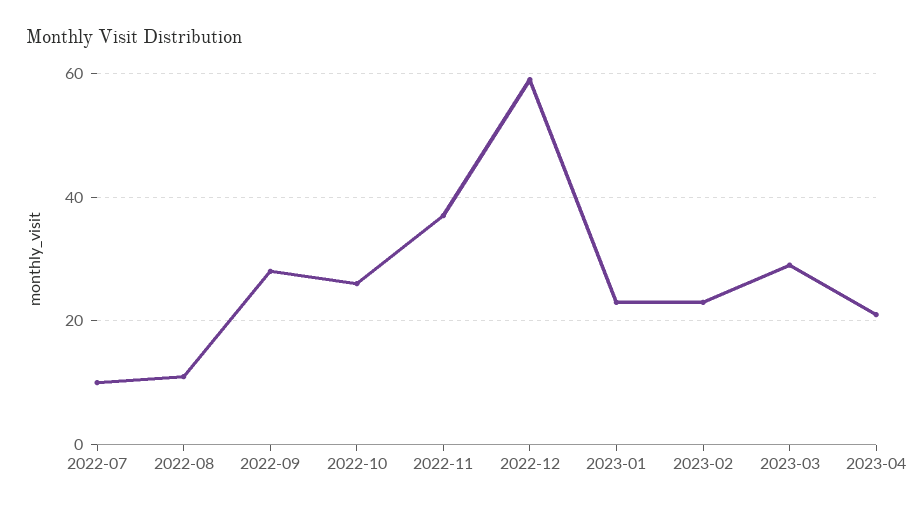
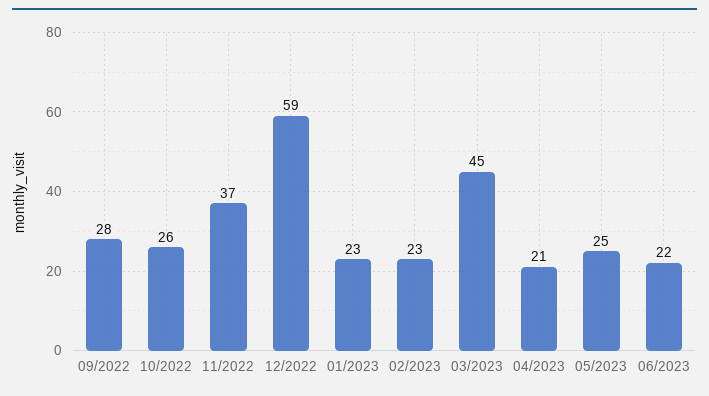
2022-07: 10 -> none
2022-08: 10 -> none
2023-03: 30 -> 45
05/2023: none -> 25
06/2023: none -> 22

